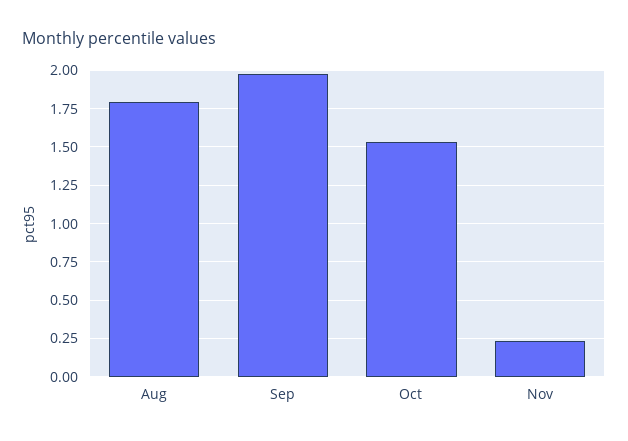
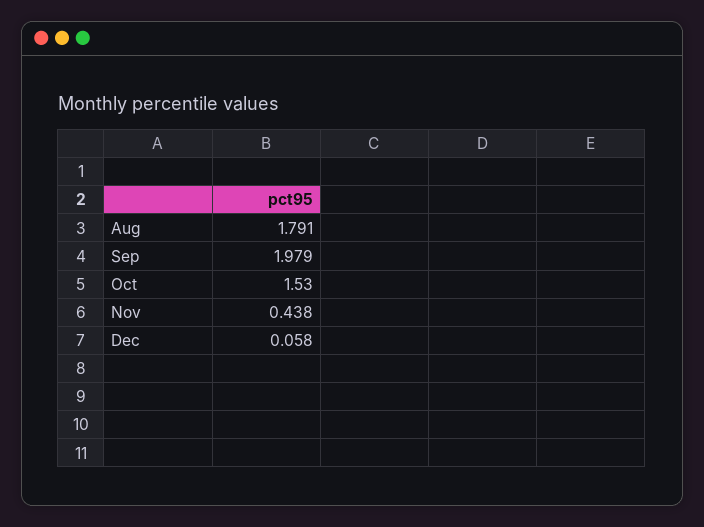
Nov: 0.25 -> 0.438
Dec: none -> 0.058

